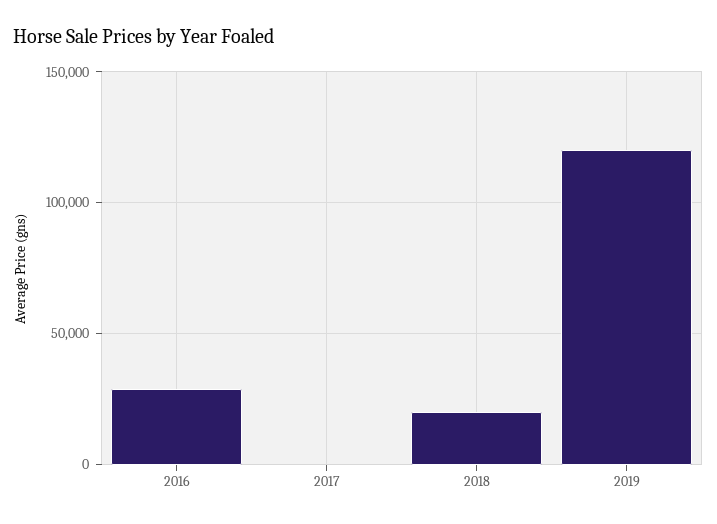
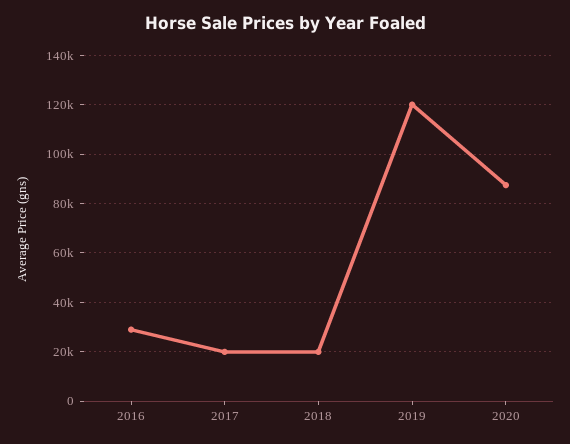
2017: 0 -> 20000
2020: none -> 87500

